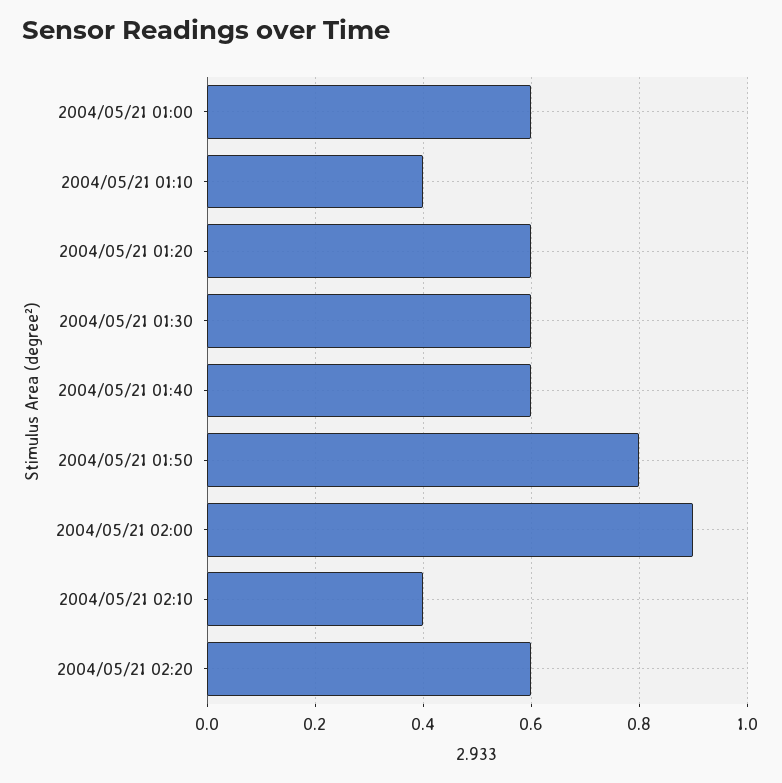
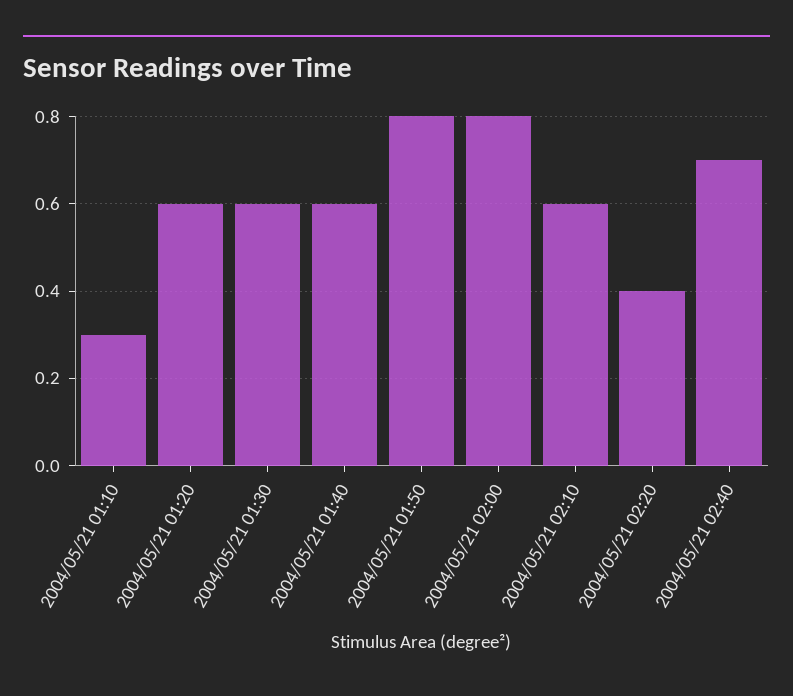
2004/05/21 01:00: 0.6 -> none
2004/05/21 01:10: 0.4 -> 0.3
2004/05/21 02:00: 0.9 -> 0.8
2004/05/21 02:10: 0.4 -> 0.6
2004/05/21 02:20: 0.6 -> 0.4
2004/05/21 02:40: none -> 0.7

